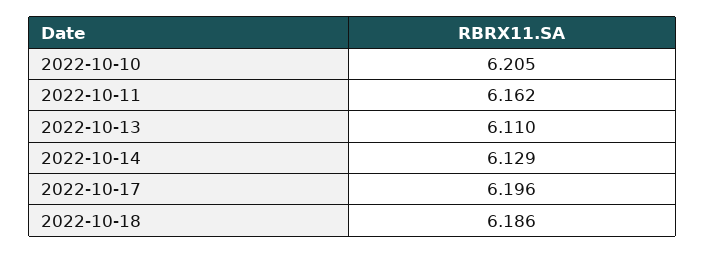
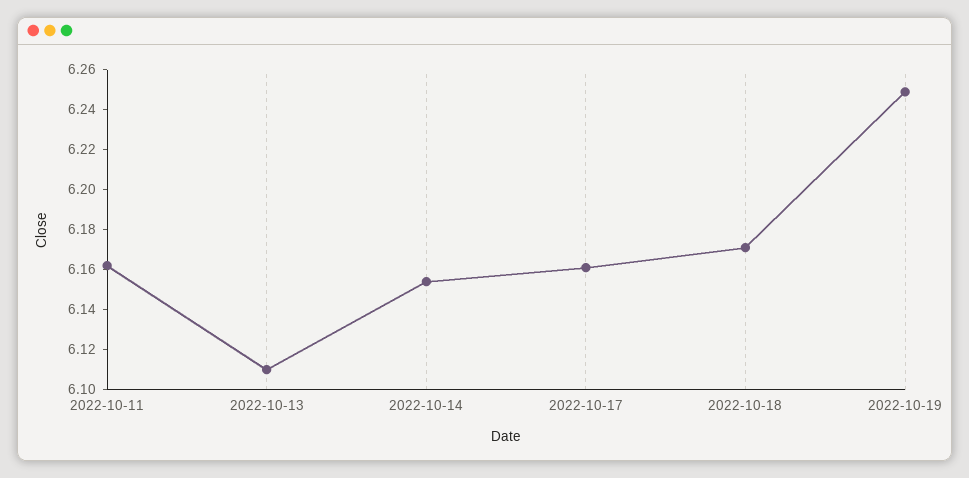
2022-10-10: 6.205 -> none
2022-10-14: 6.129 -> 6.155
2022-10-17: 6.196 -> 6.16
2022-10-18: 6.186 -> 6.17
2022-10-19: none -> 6.25

